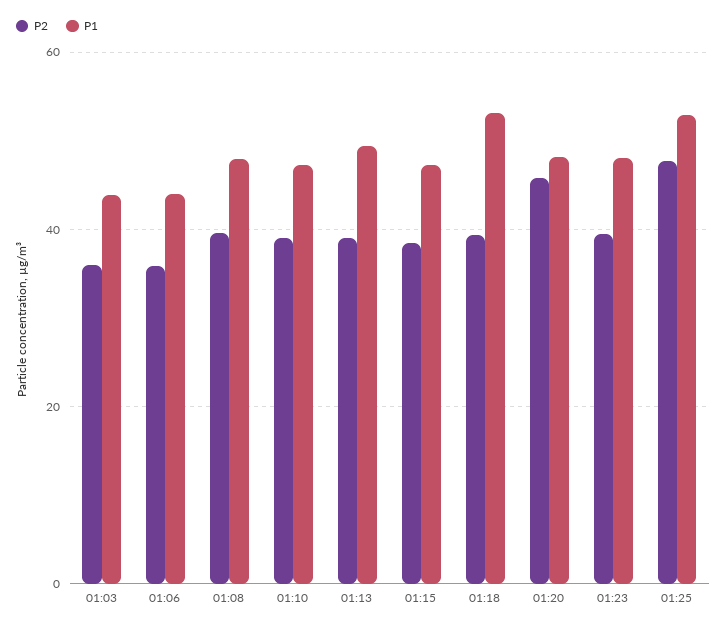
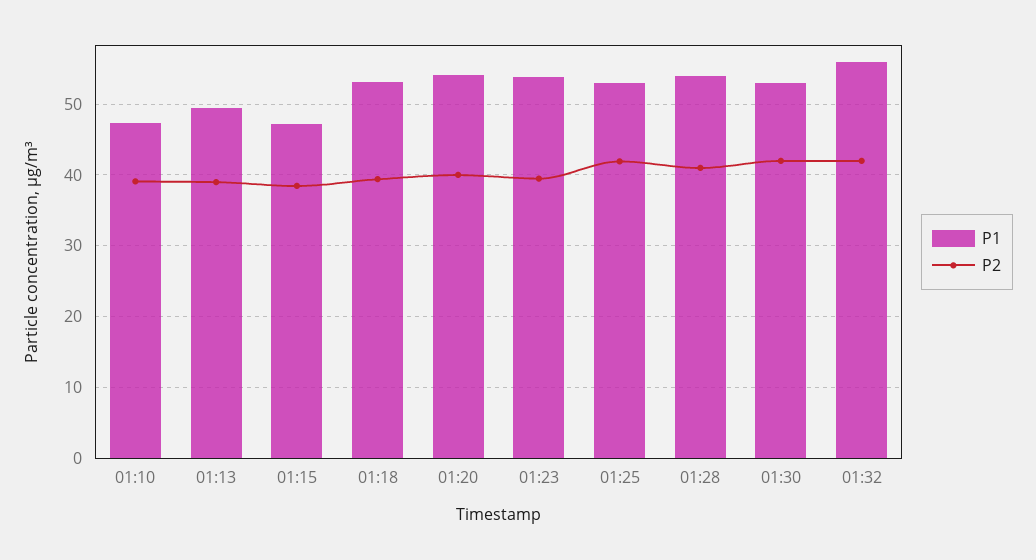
P2, 01:03: 36 -> none
P1, 01:03: 44 -> none
P2, 01:06: 36 -> none
P1, 01:06: 44 -> none
P2, 01:08: 40 -> none
P1, 01:08: 48 -> none
P2, 01:20: 46 -> 40
P1, 01:20: 48 -> 54
P1, 01:23: 48 -> 54
P2, 01:25: 48 -> 42
P1, 01:28: none -> 54
P2, 01:28: none -> 41
P1, 01:30: none -> 53
P2, 01:30: none -> 42
P1, 01:32: none -> 56
P2, 01:32: none -> 42

